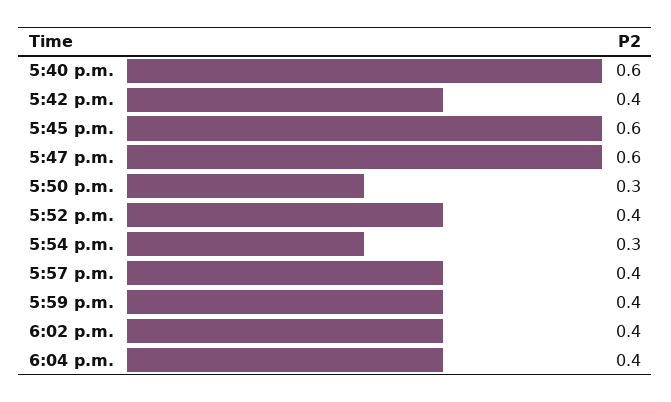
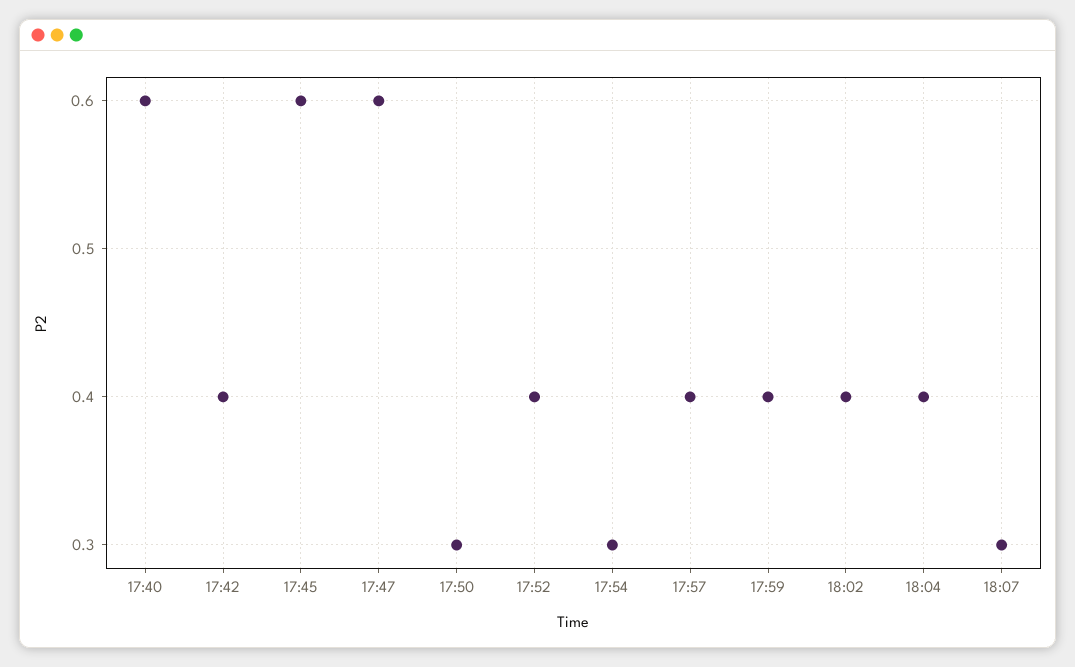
18:07: none -> 0.3

